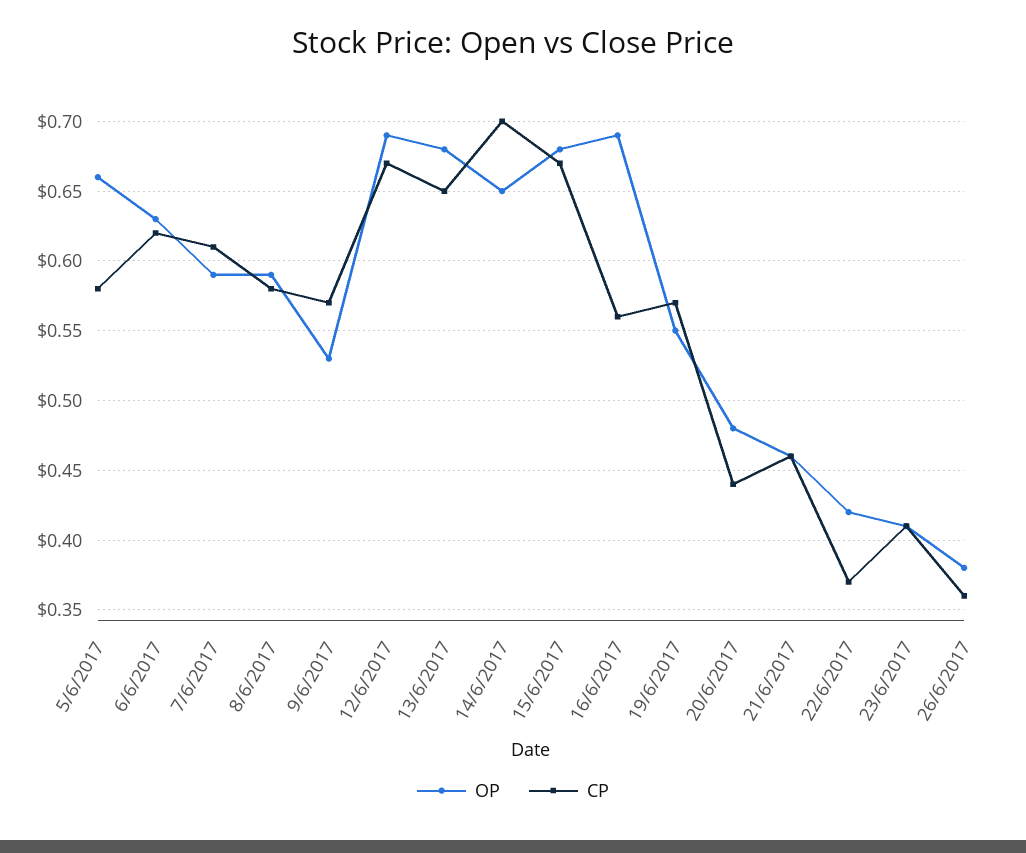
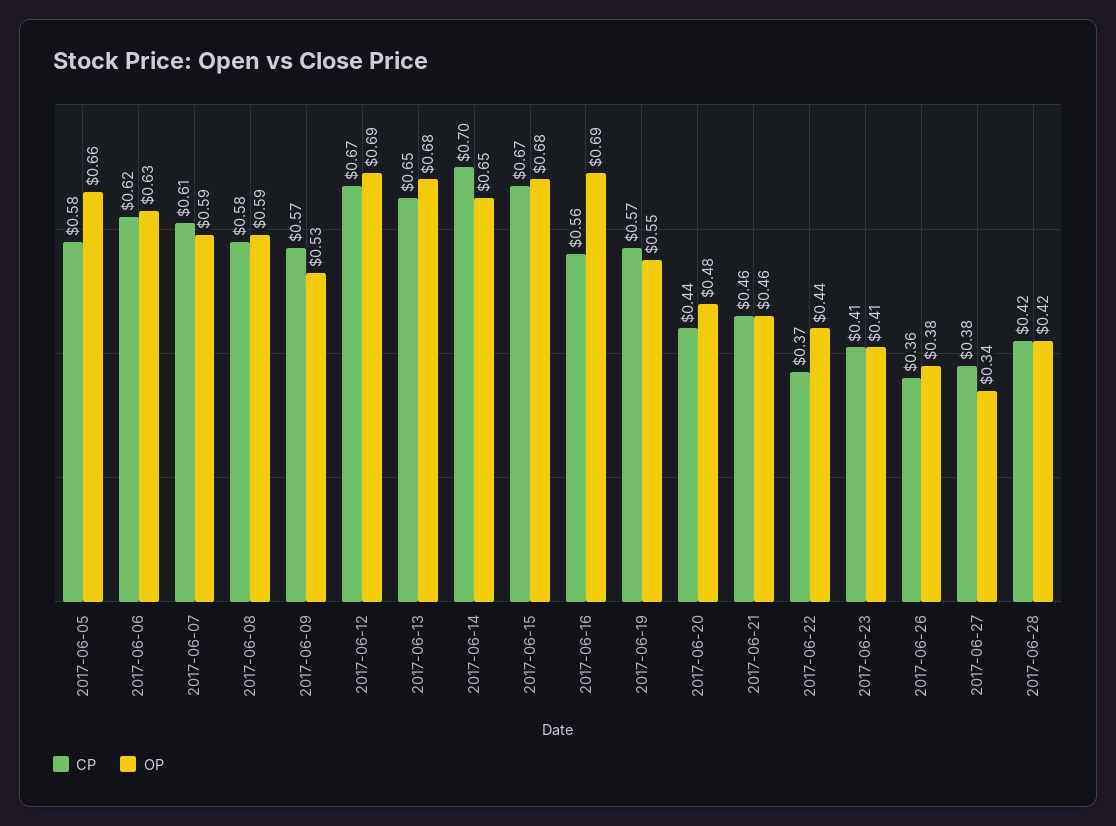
OP, 22/6/2017: 0.42 -> 0.44
CP, 2017-06-27: none -> 0.38
OP, 2017-06-27: none -> 0.34
CP, 2017-06-28: none -> 0.42
OP, 2017-06-28: none -> 0.42

